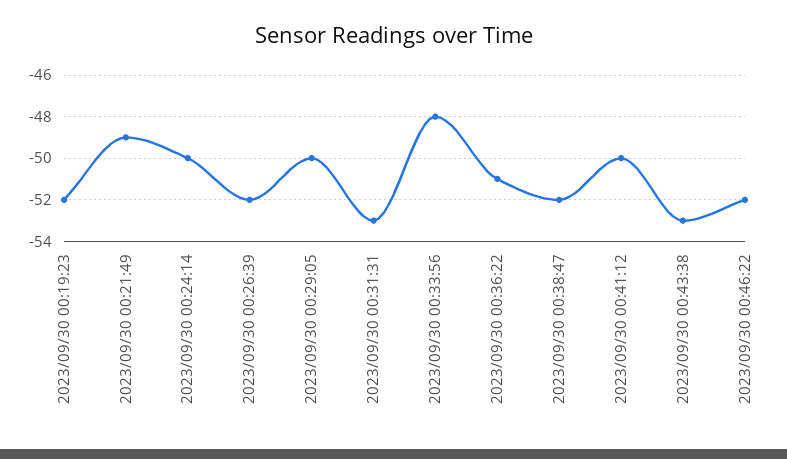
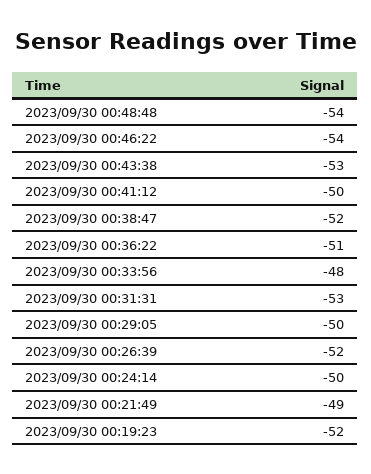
2023/09/30 00:46:22: -52 -> -54
2023/09/30 00:48:48: none -> -54

